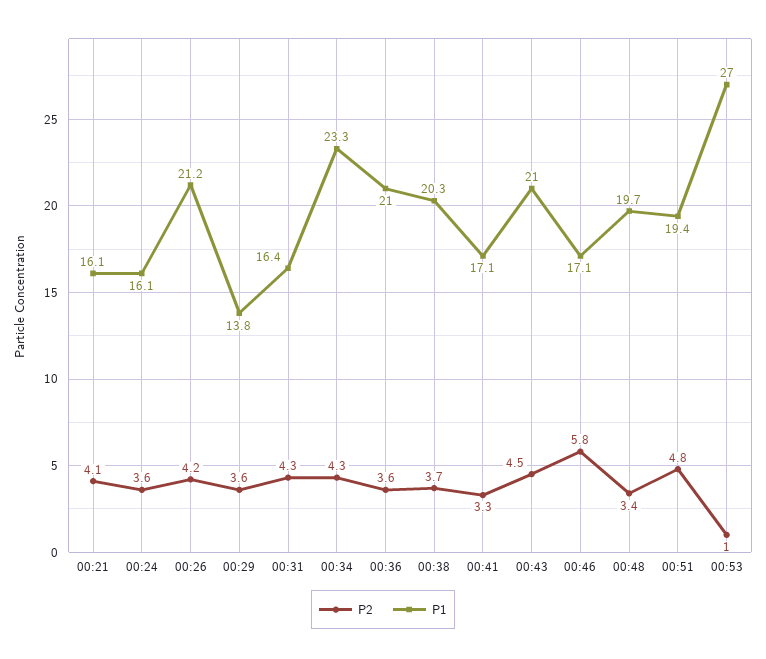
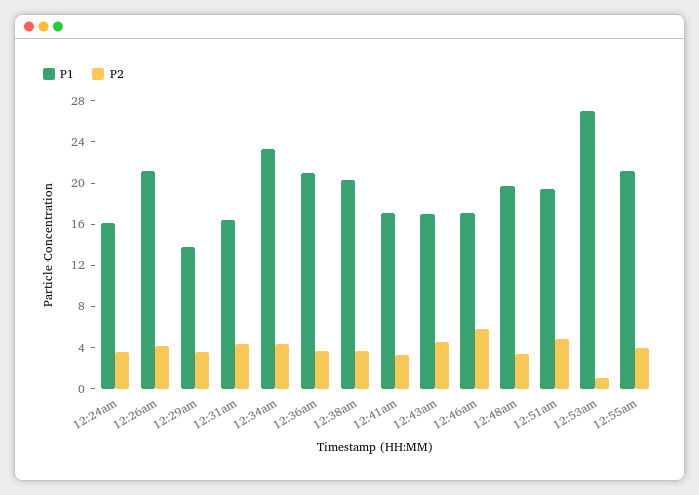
P2, 00:21: 4.1 -> none
P1, 00:21: 16.1 -> none
P1, 00:43: 21 -> 17
P1, 12:55am: none -> 21
P2, 12:55am: none -> 4

